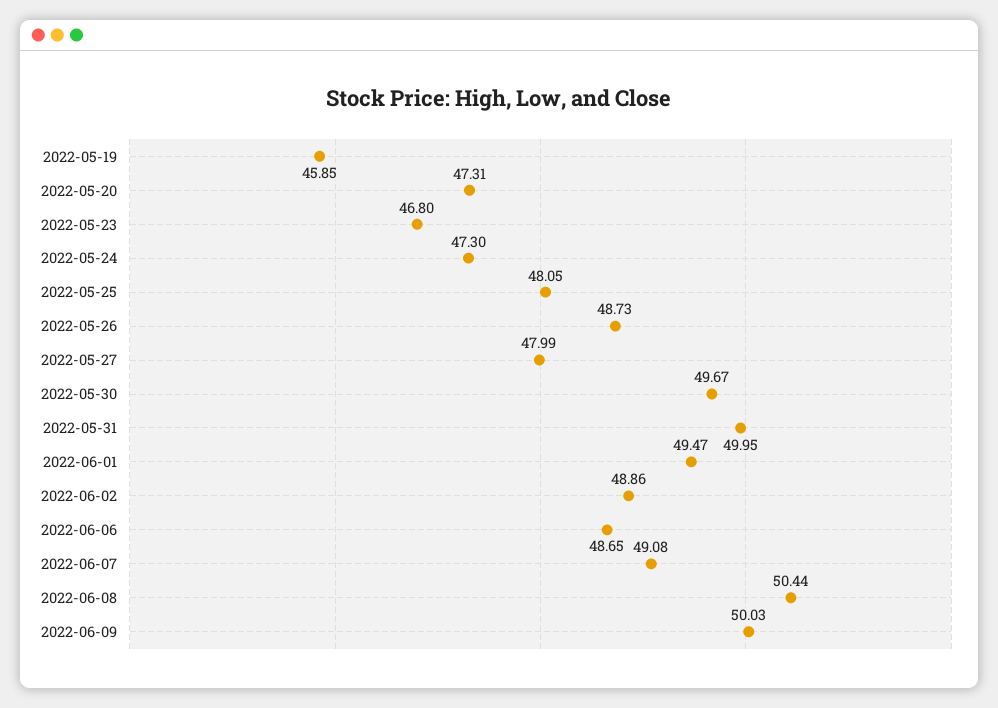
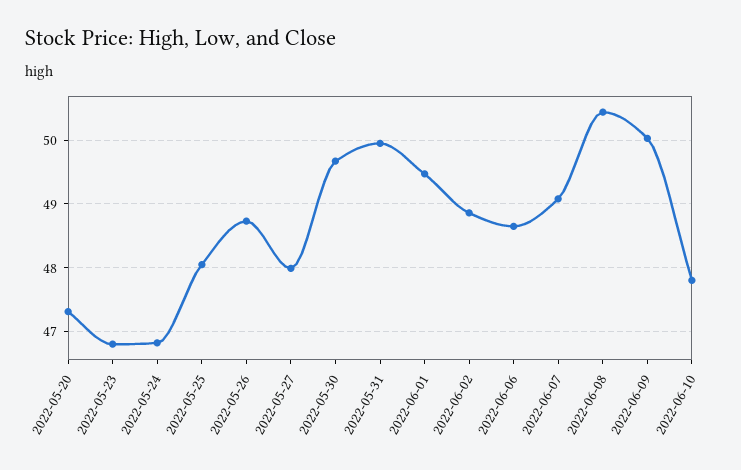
2022-05-19: 45.85 -> none
2022-05-24: 47.3 -> 46.8
2022-06-10: none -> 47.8

